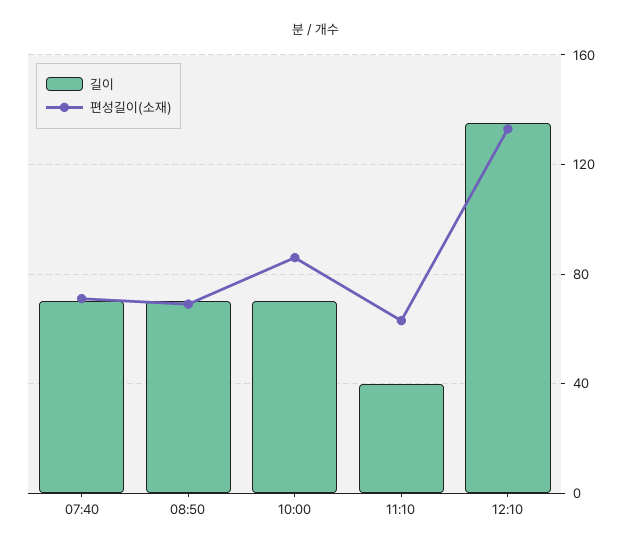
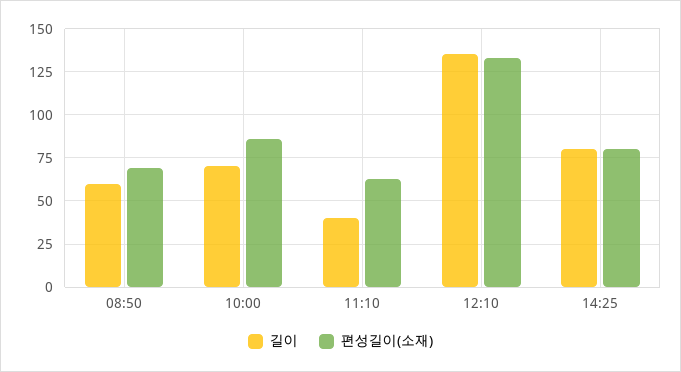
길이, 07:40: 70 -> none
편성길이(소재), 07:40: 70 -> none
길이, 08:50: 70 -> 60
길이, 14:25: none -> 80
편성길이(소재), 14:25: none -> 80

